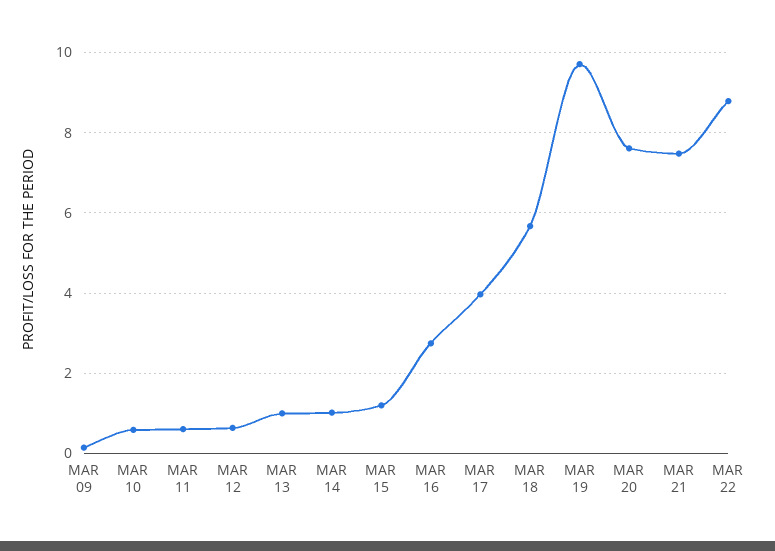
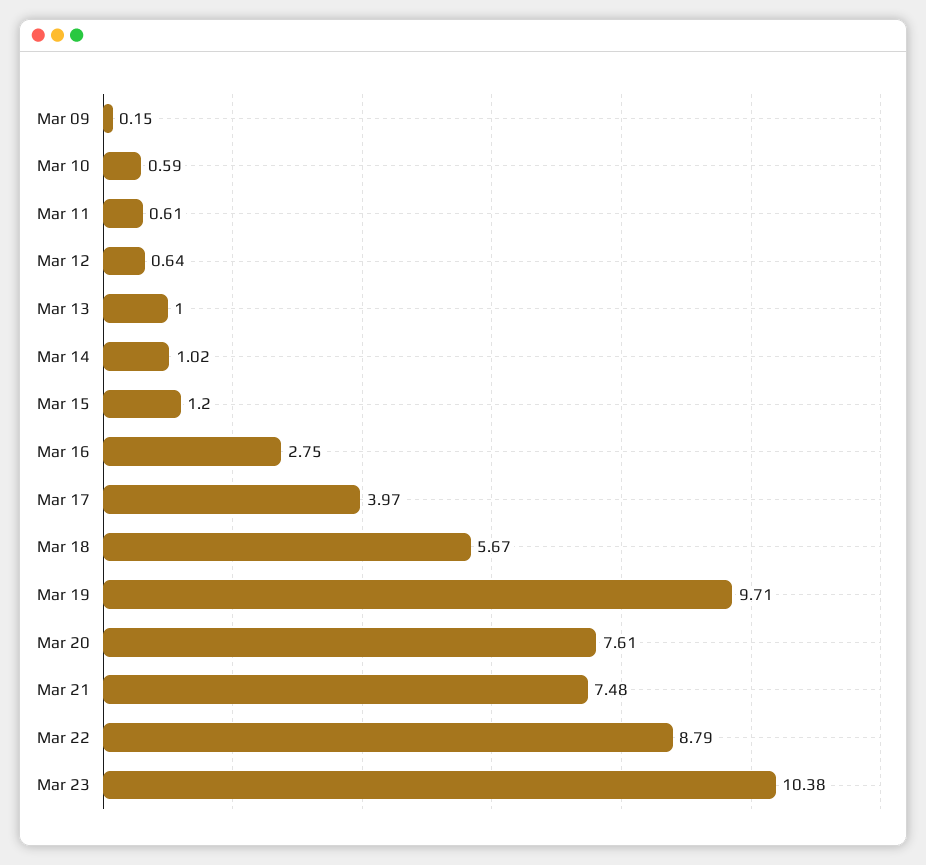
Mar 23: none -> 10.38

